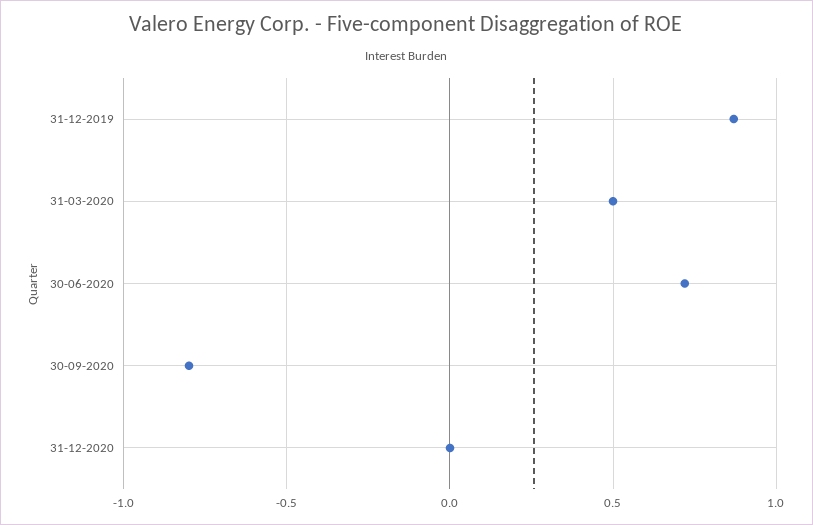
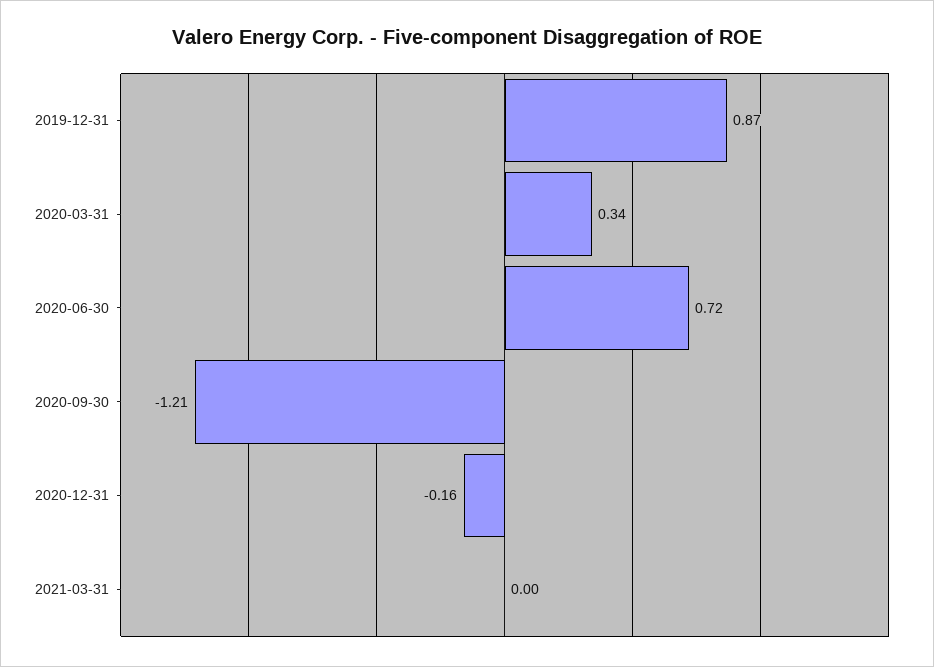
31-03-2020: 0.5 -> 0.34
30-09-2020: -0.8 -> -1.21
31-12-2020: 0 -> -0.16
2021-03-31: none -> 0

